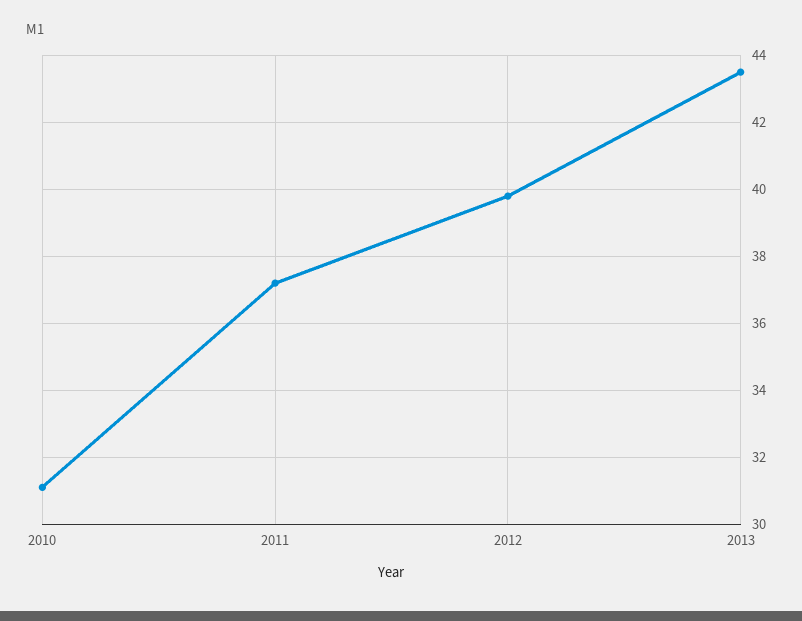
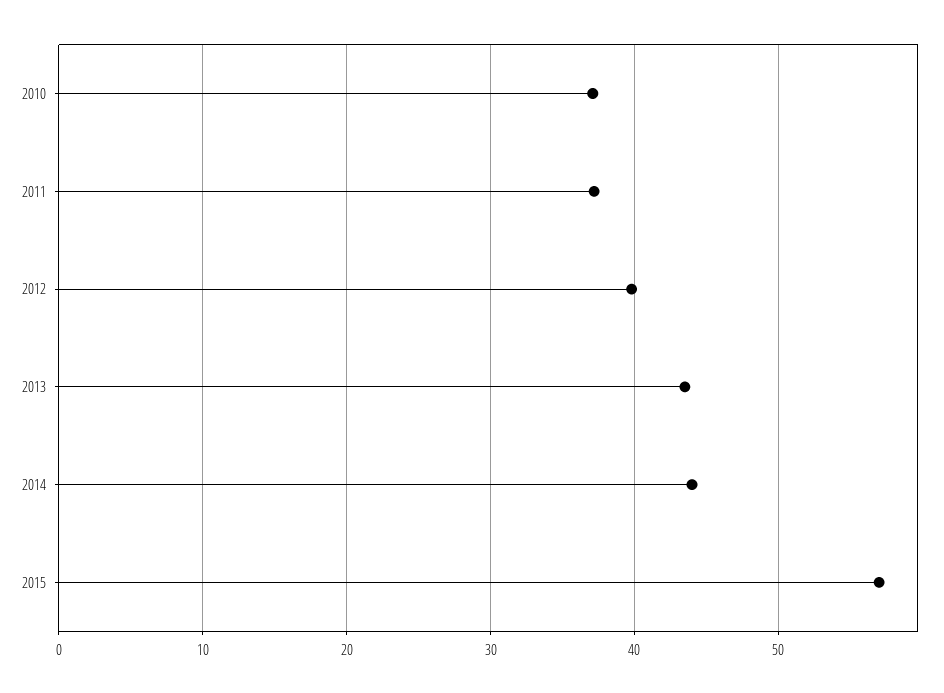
2010: 31 -> 37
2014: none -> 44
2015: none -> 57

